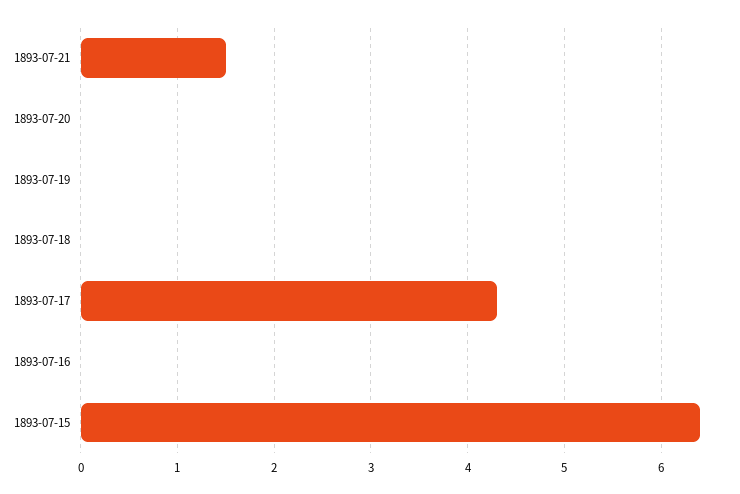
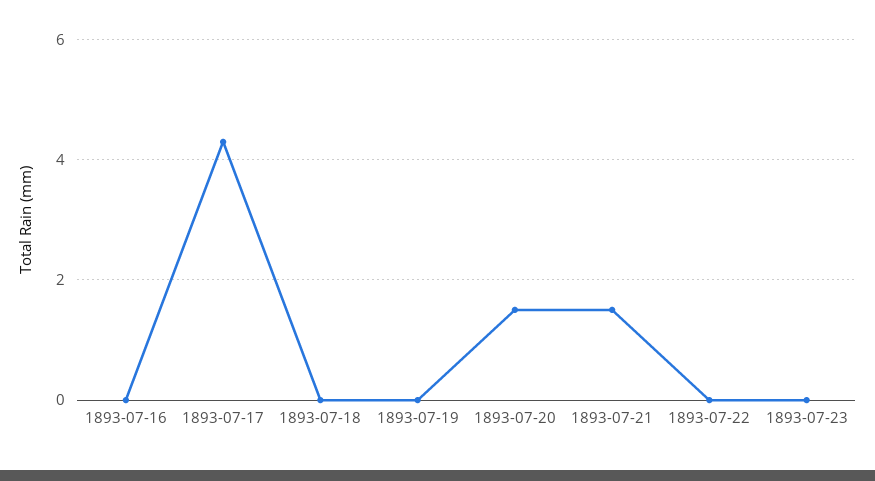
1893-07-20: 0 -> 1.5
1893-07-15: 6.4 -> none
1893-07-22: none -> 0
1893-07-23: none -> 0

